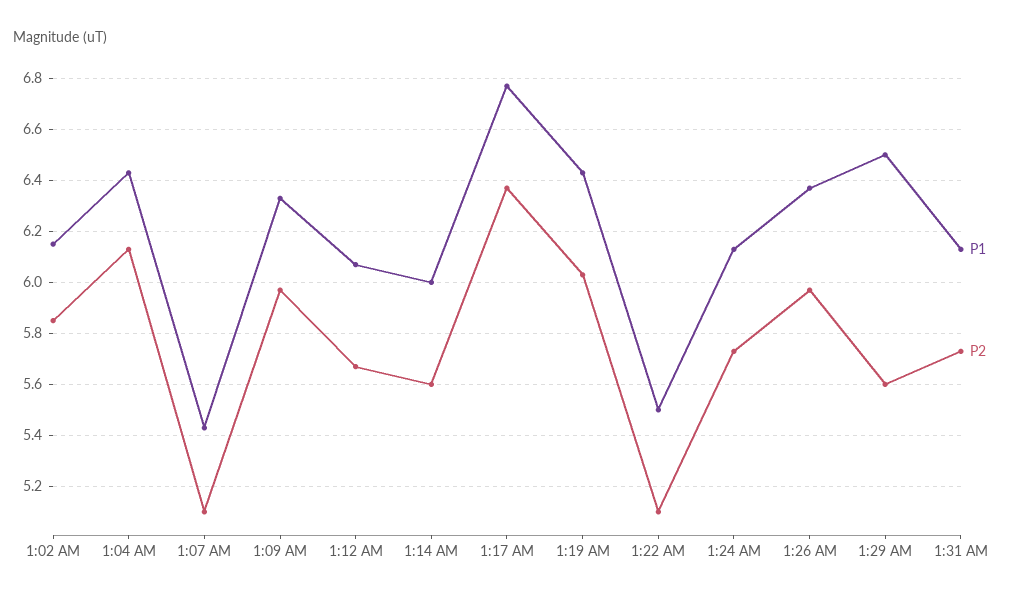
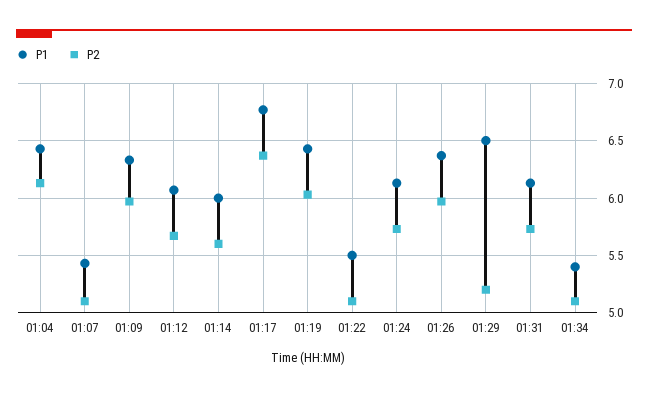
P1, 1:02 AM: 6.15 -> none
P2, 1:02 AM: 5.85 -> none
P2, 1:29 AM: 5.6 -> 5.2
P1, 01:34: none -> 5.4
P2, 01:34: none -> 5.1

